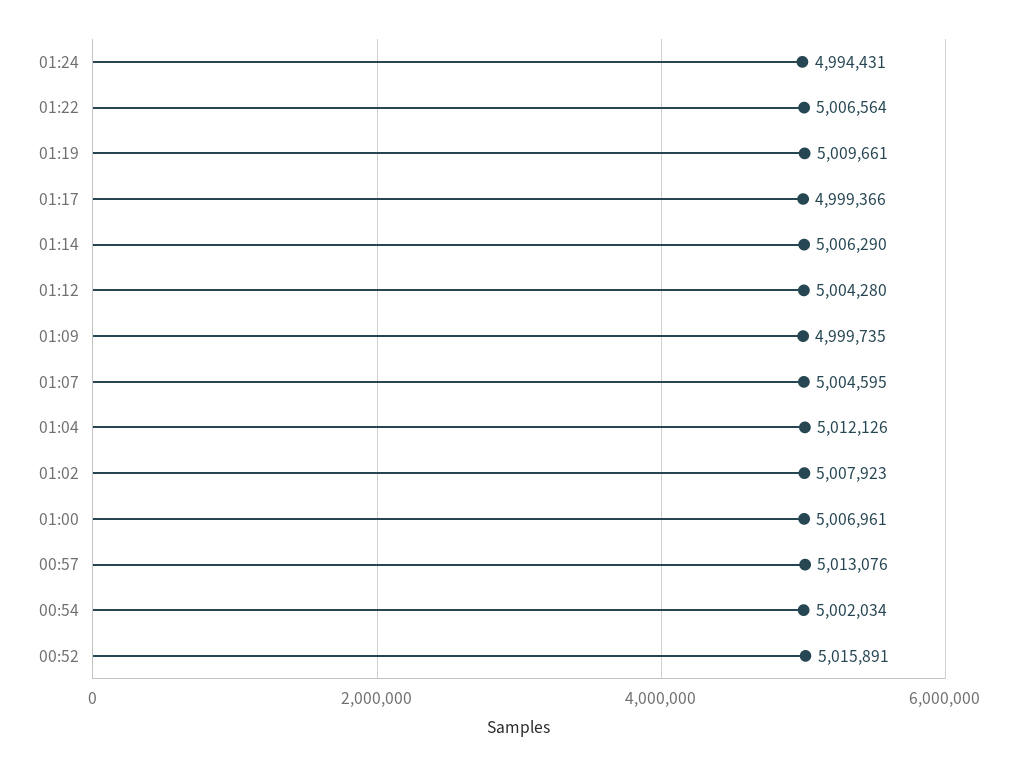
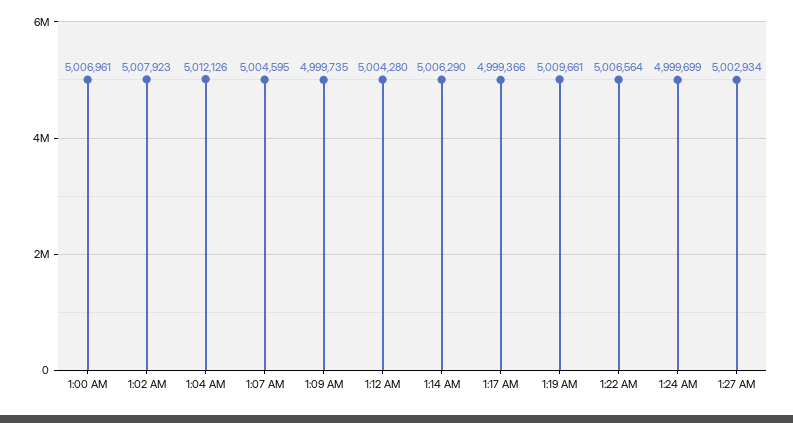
01:24: 4994431 -> 4999699
00:57: 5013076 -> none
00:54: 5002034 -> none
00:52: 5015891 -> none
1:27 AM: none -> 5002934

